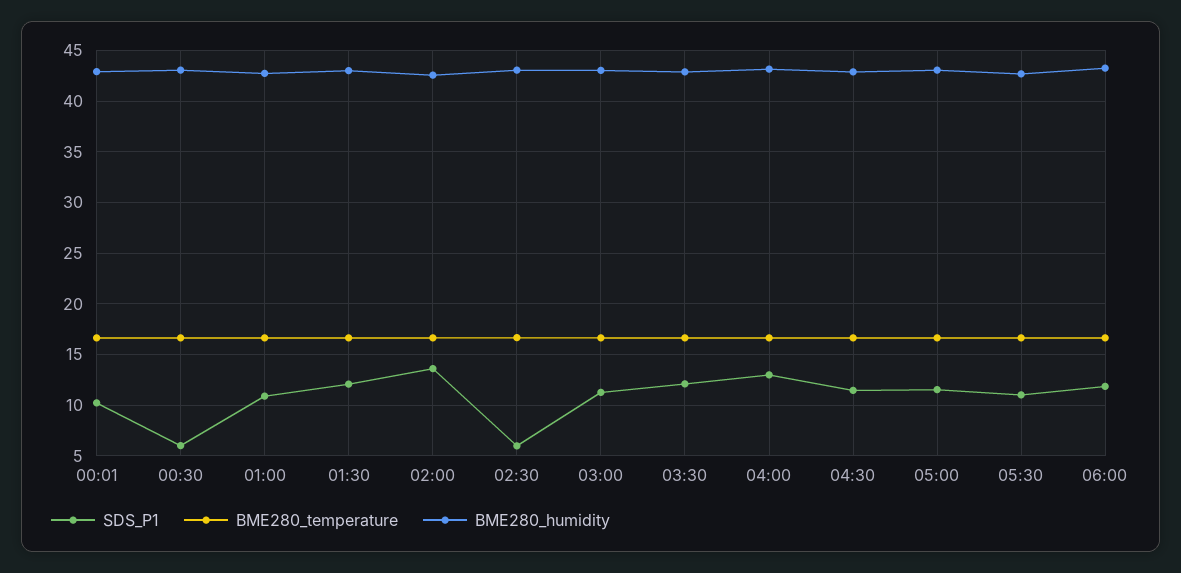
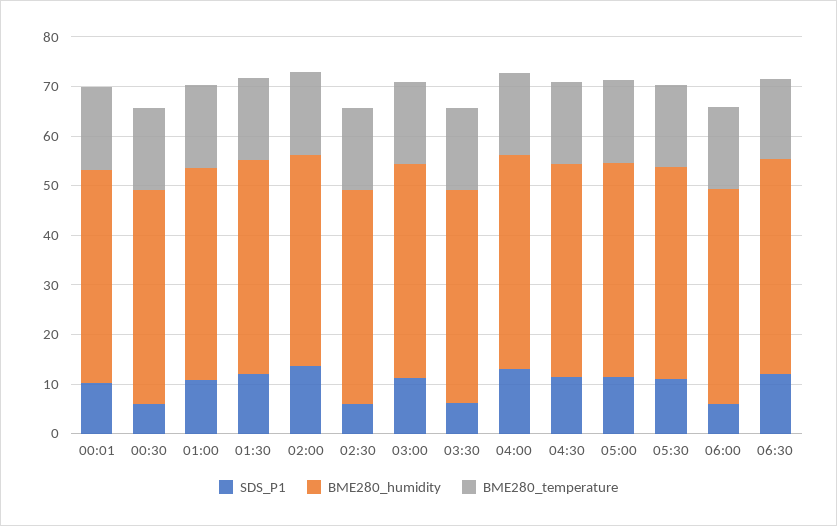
SDS_P1, 03:30: 12 -> 6
SDS_P1, 06:00: 12 -> 6
SDS_P1, 06:30: none -> 12
BME280_humidity, 06:30: none -> 44
BME280_temperature, 06:30: none -> 16

